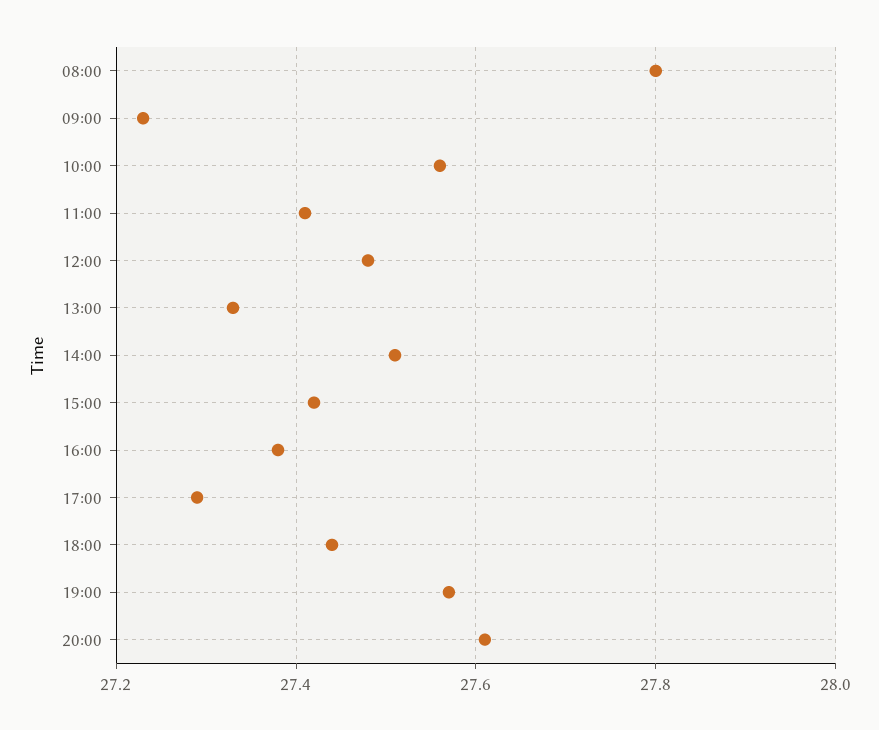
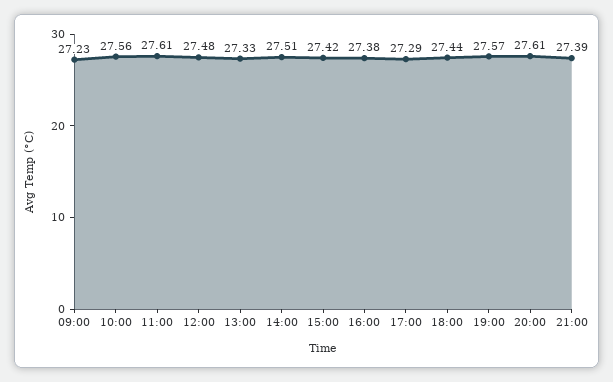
08:00: 27.8 -> none
11:00: 27.4 -> 27.61
21:00: none -> 27.39

